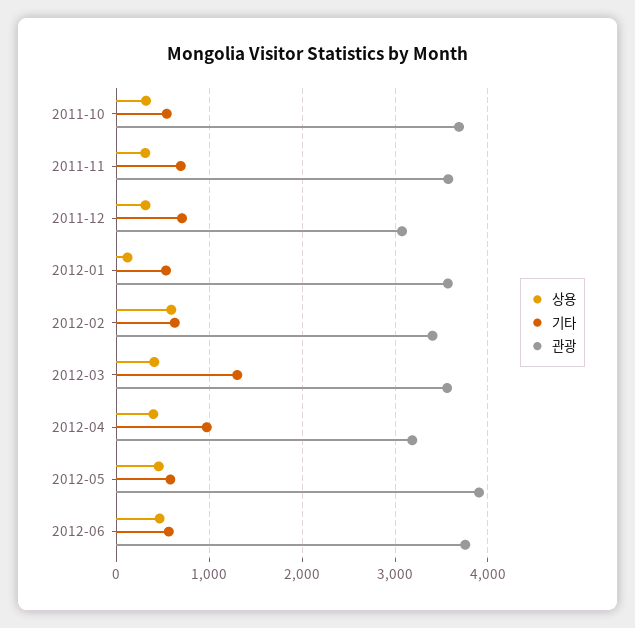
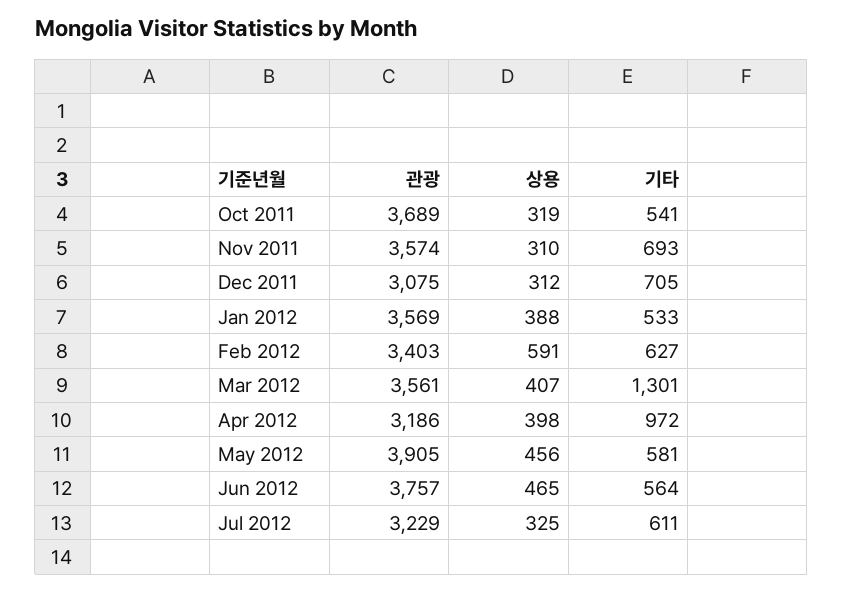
상용, 2012-01: 100 -> 388
관광, Jul 2012: none -> 3229
상용, Jul 2012: none -> 325
기타, Jul 2012: none -> 611

